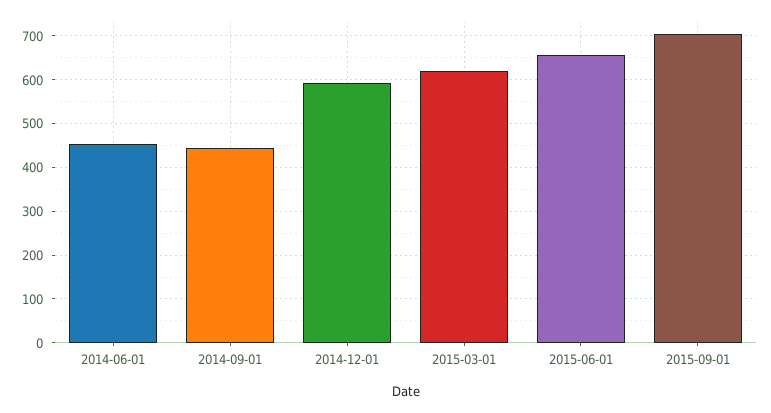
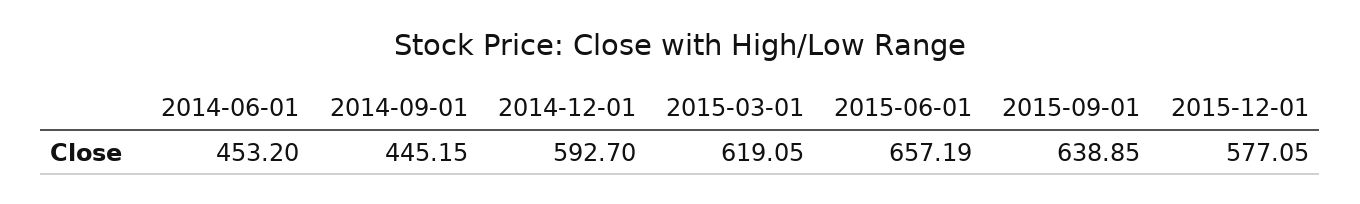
2015-09-01: 700 -> 638.85
2015-12-01: none -> 577.05

